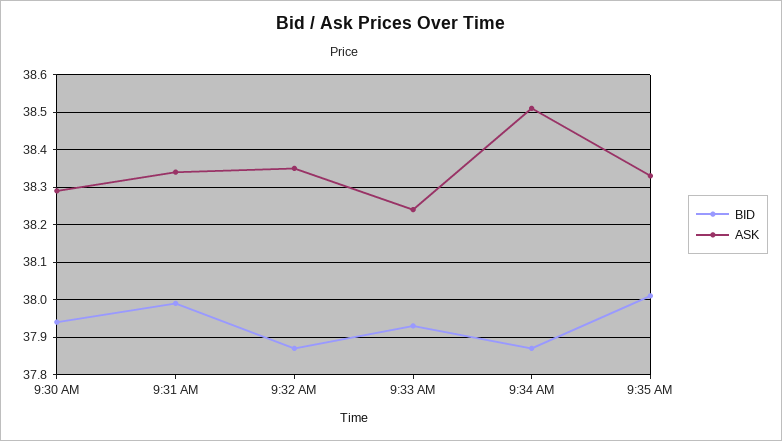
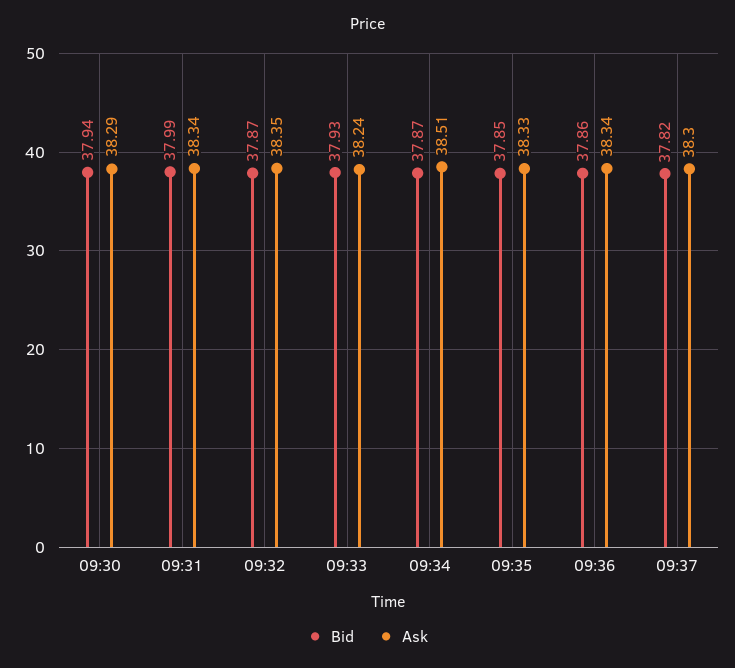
BID, 9:35 AM: 38 -> 37.85
BID, 09:36: none -> 37.86
ASK, 09:36: none -> 38.34
BID, 09:37: none -> 37.82
ASK, 09:37: none -> 38.3

